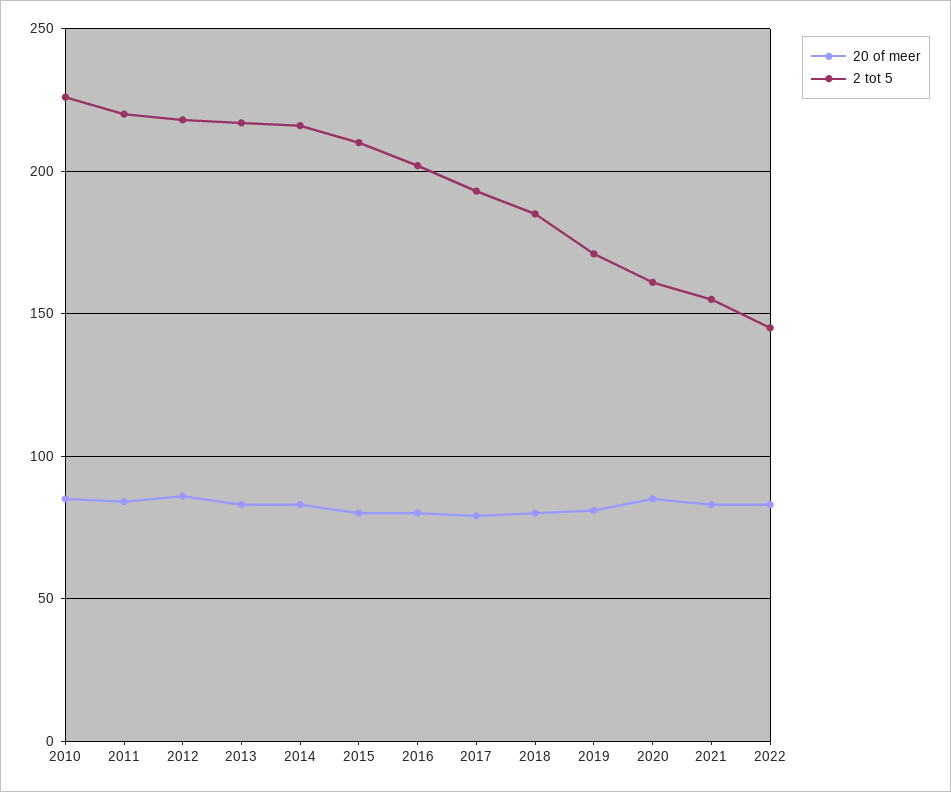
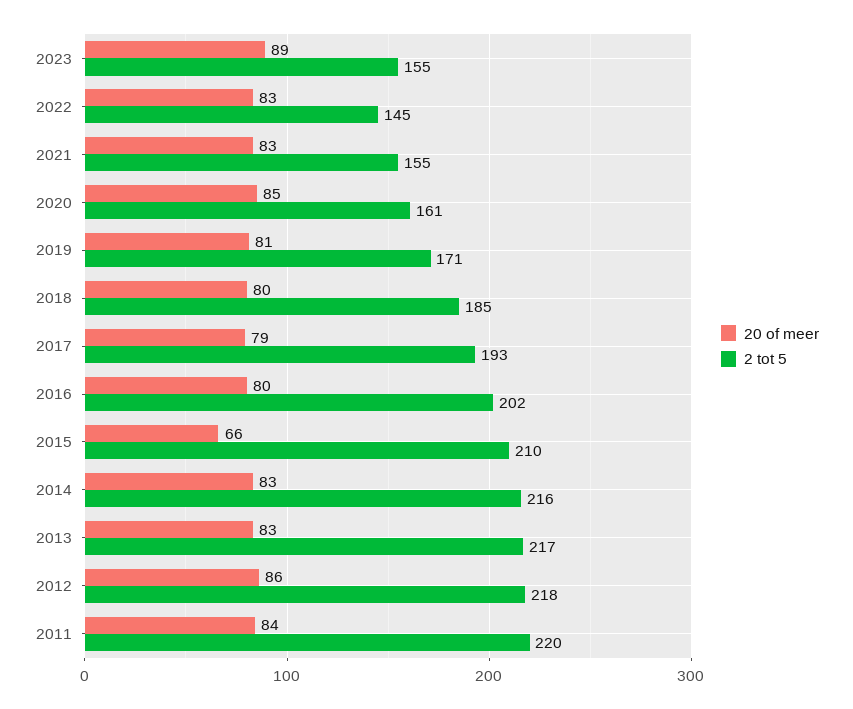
20 of meer, 2010: 85 -> none
2 tot 5, 2010: 225 -> none
20 of meer, 2015: 80 -> 66
20 of meer, 2023: none -> 89
2 tot 5, 2023: none -> 155

